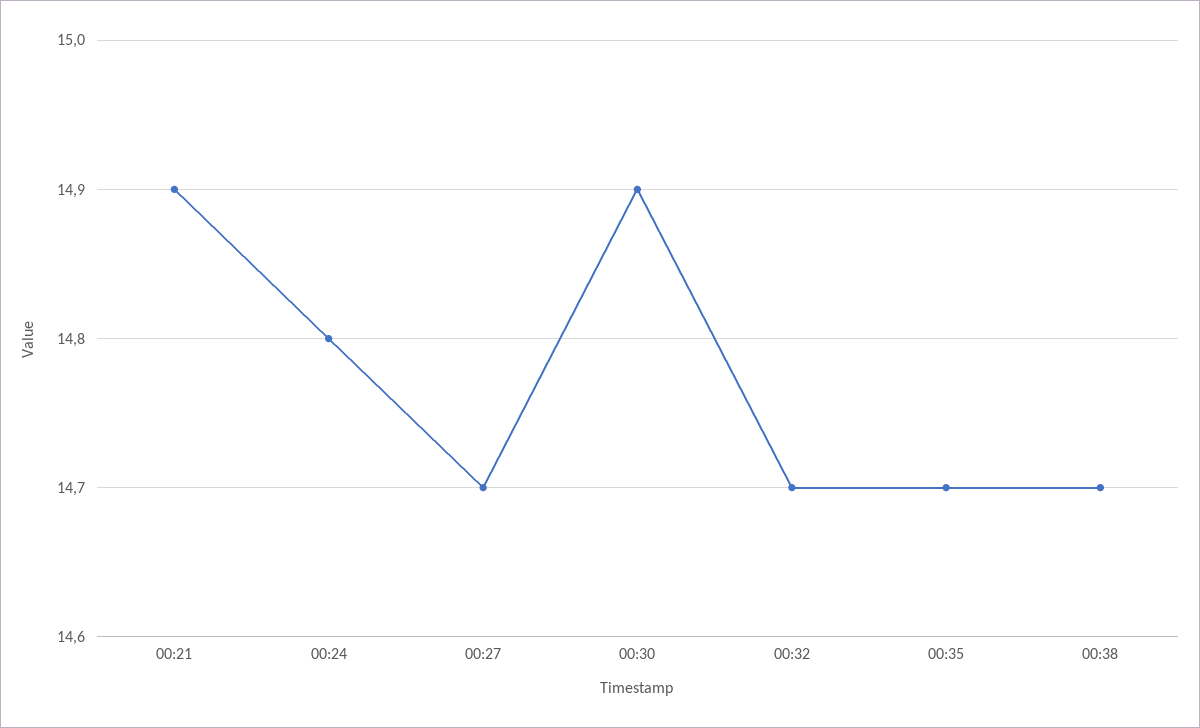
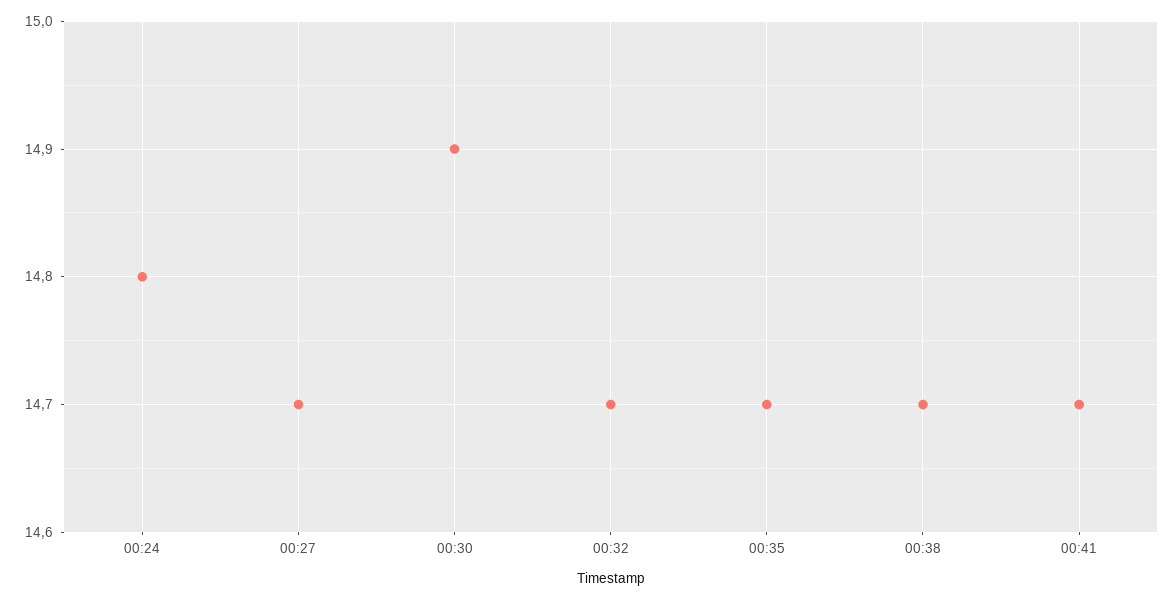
00:21: 14.9 -> none
00:41: none -> 14.7

